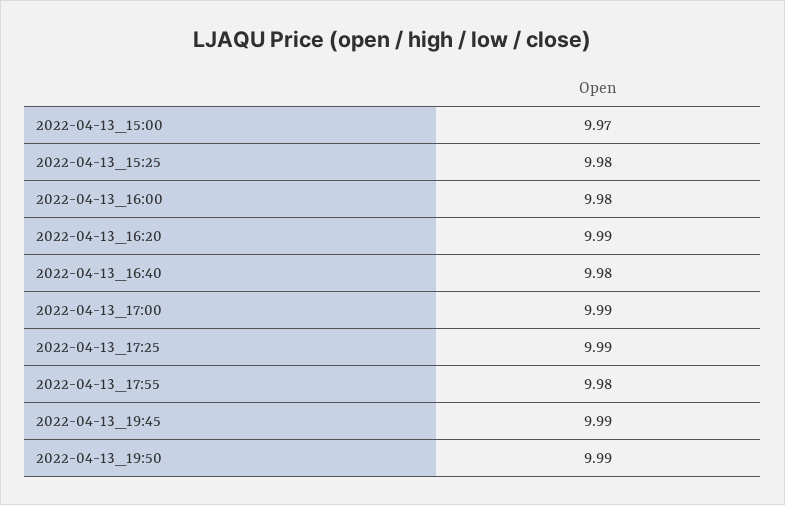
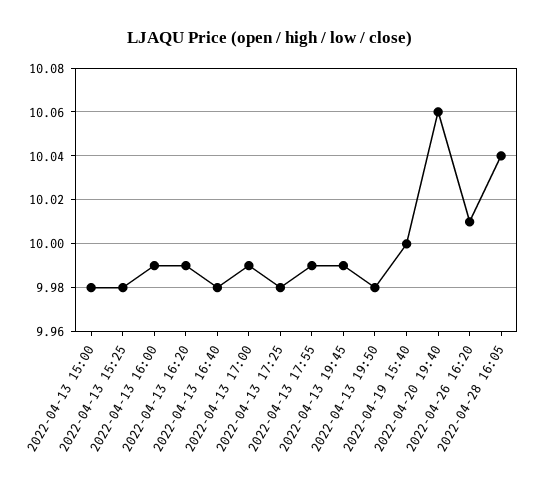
2022-04-13_15:00: 9.97 -> 9.98
2022-04-13_16:00: 9.98 -> 9.99
2022-04-13_17:25: 9.99 -> 9.98
2022-04-13_17:55: 9.98 -> 9.99
2022-04-13_19:50: 9.99 -> 9.98
2022-04-19 15:40: none -> 10
2022-04-20 19:40: none -> 10.06
2022-04-26 16:20: none -> 10.01
2022-04-28 16:05: none -> 10.04

